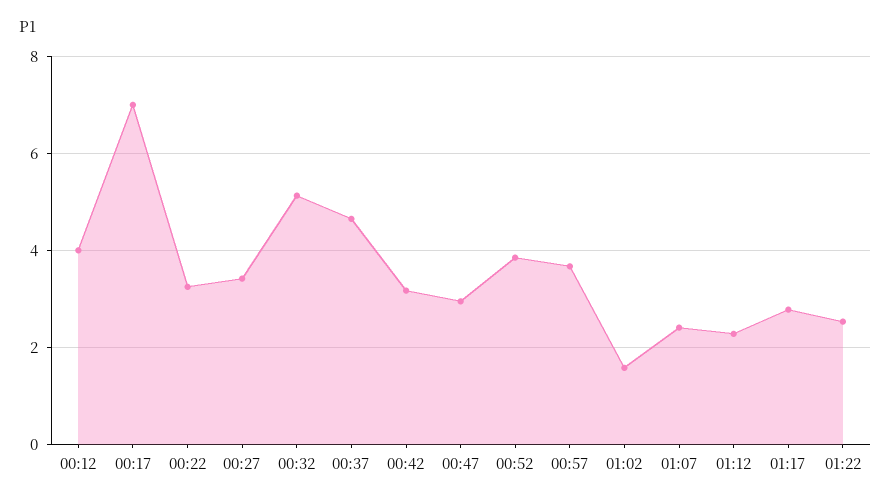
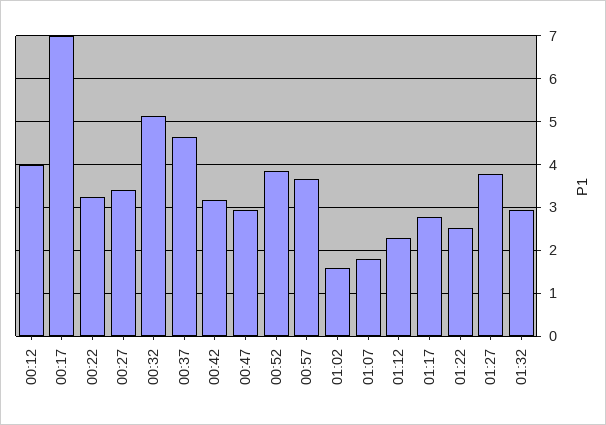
01:07: 2.4 -> 1.8
01:27: none -> 3.8
01:32: none -> 3

